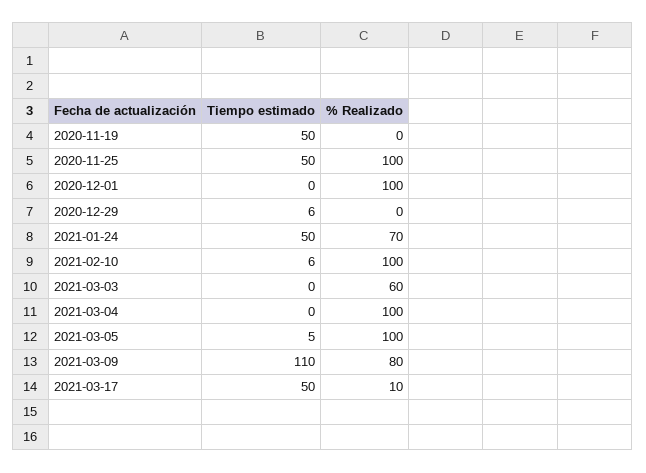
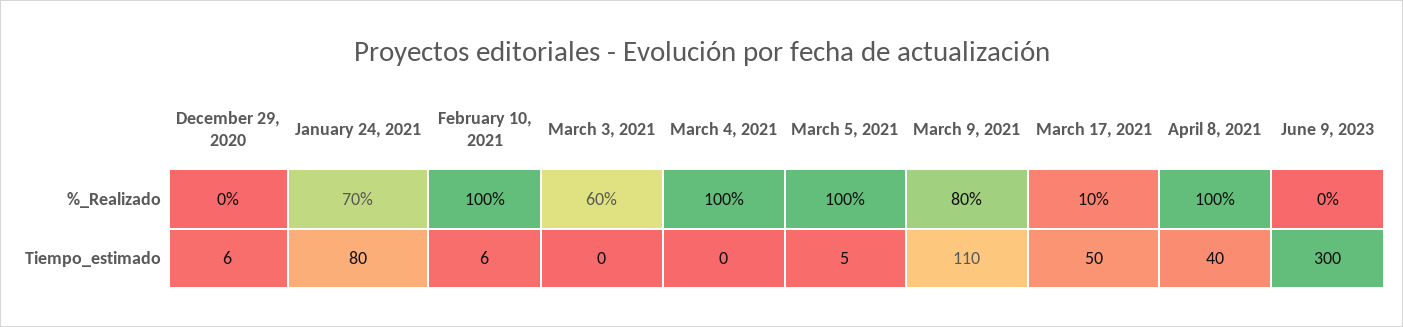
Tiempo estimado, 2020-11-19: 50 -> none
% Realizado, 2020-11-19: 0 -> none
Tiempo estimado, 2020-11-25: 50 -> none
% Realizado, 2020-11-25: 100 -> none
Tiempo estimado, 2020-12-01: 0 -> none
% Realizado, 2020-12-01: 100 -> none
Tiempo estimado, 2021-01-24: 50 -> 80
% Realizado, April 8, 2021: none -> 100
% Realizado, June 9, 2023: none -> 0
Tiempo estimado, April 8, 2021: none -> 40
Tiempo estimado, June 9, 2023: none -> 300

